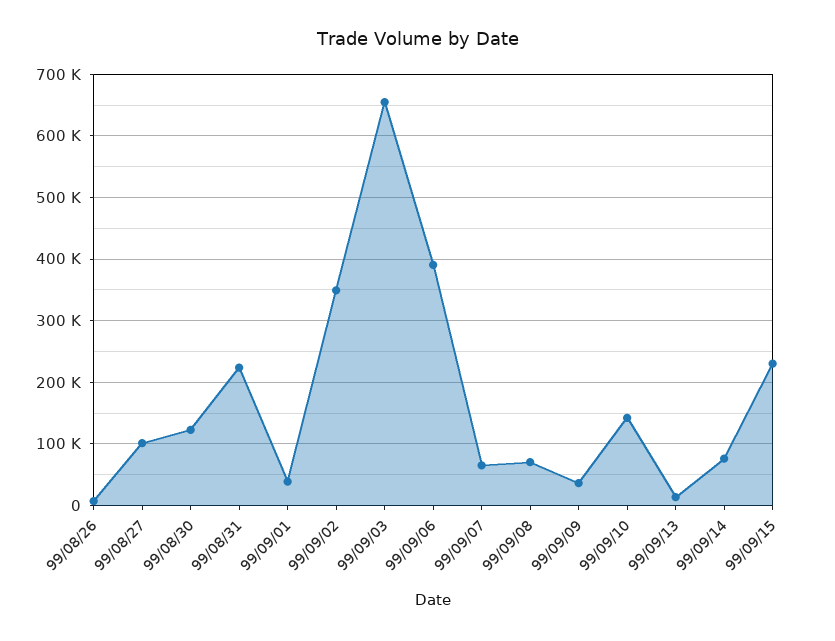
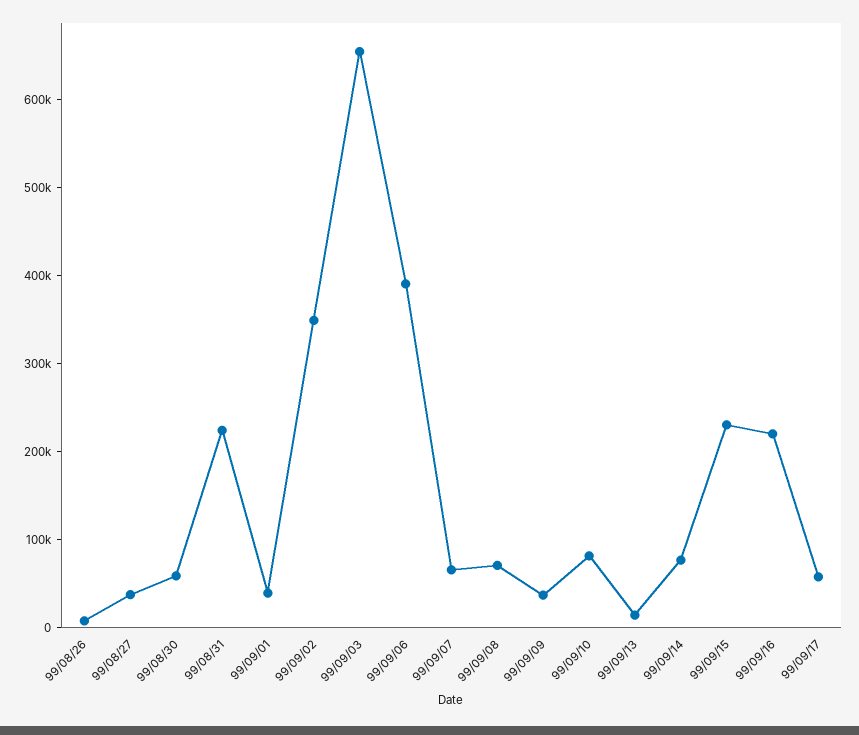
99/08/27: 100000 -> 40000
99/08/30: 120000 -> 60000
99/09/10: 140000 -> 80000
99/09/16: none -> 220000
99/09/17: none -> 60000

